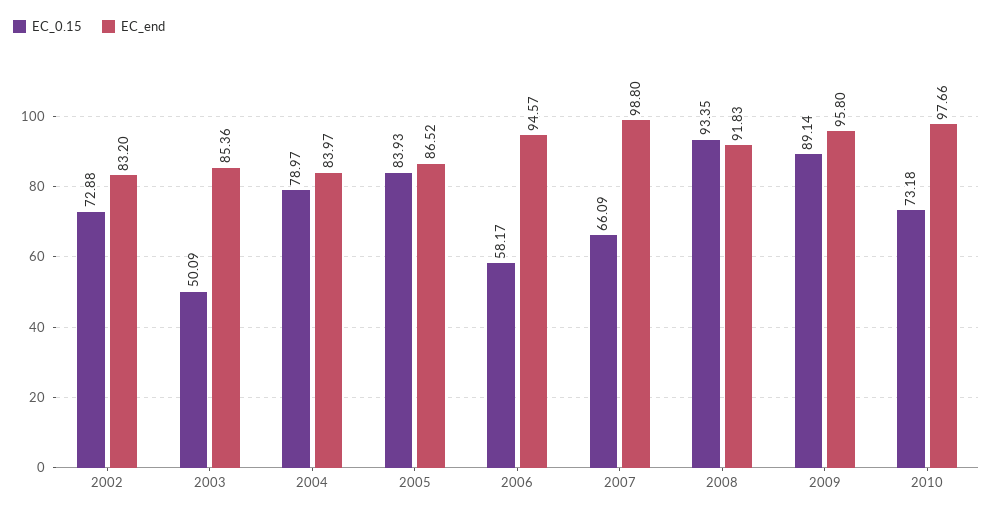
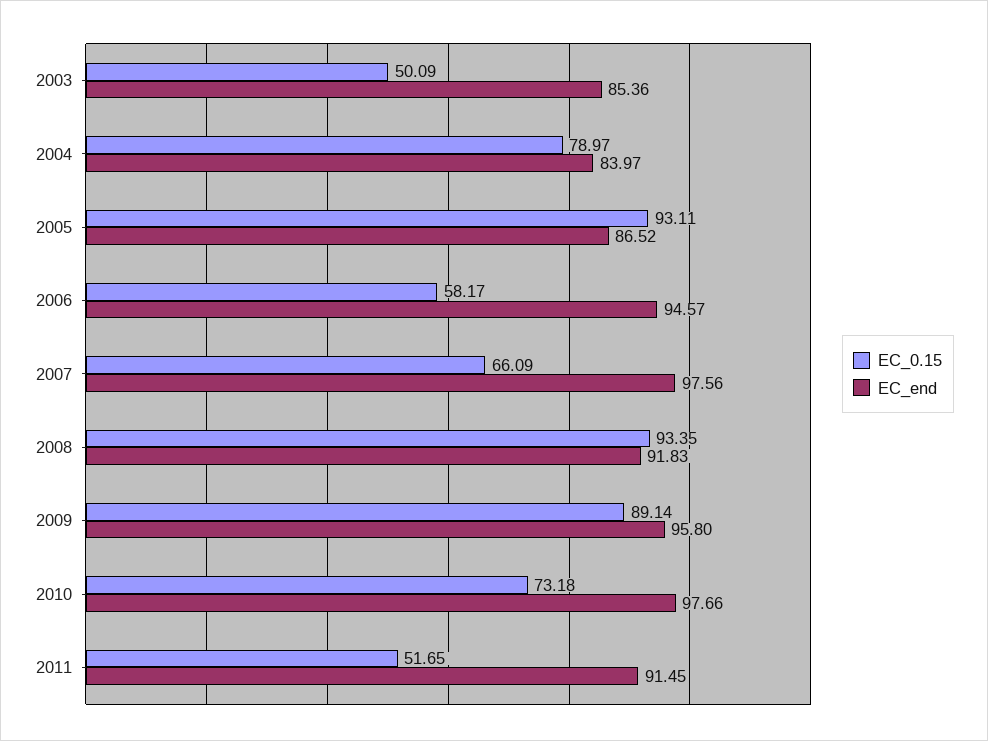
EC_0.15, 2002: 72.88 -> none
EC_end, 2002: 83.2 -> none
EC_0.15, 2005: 83.93 -> 93.11
EC_end, 2007: 98.8 -> 97.56
EC_0.15, 2011: none -> 51.65
EC_end, 2011: none -> 91.45

